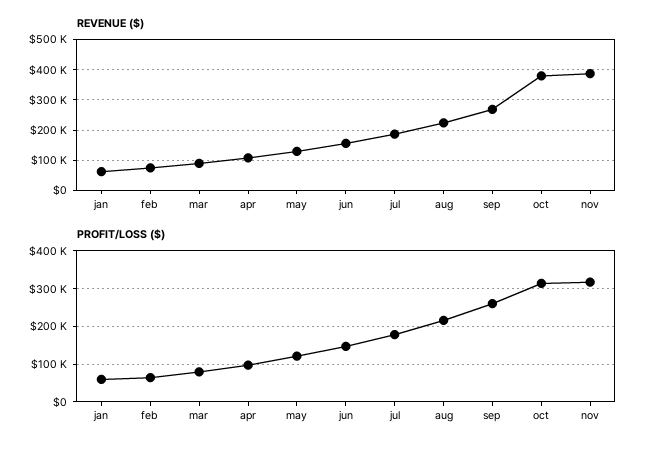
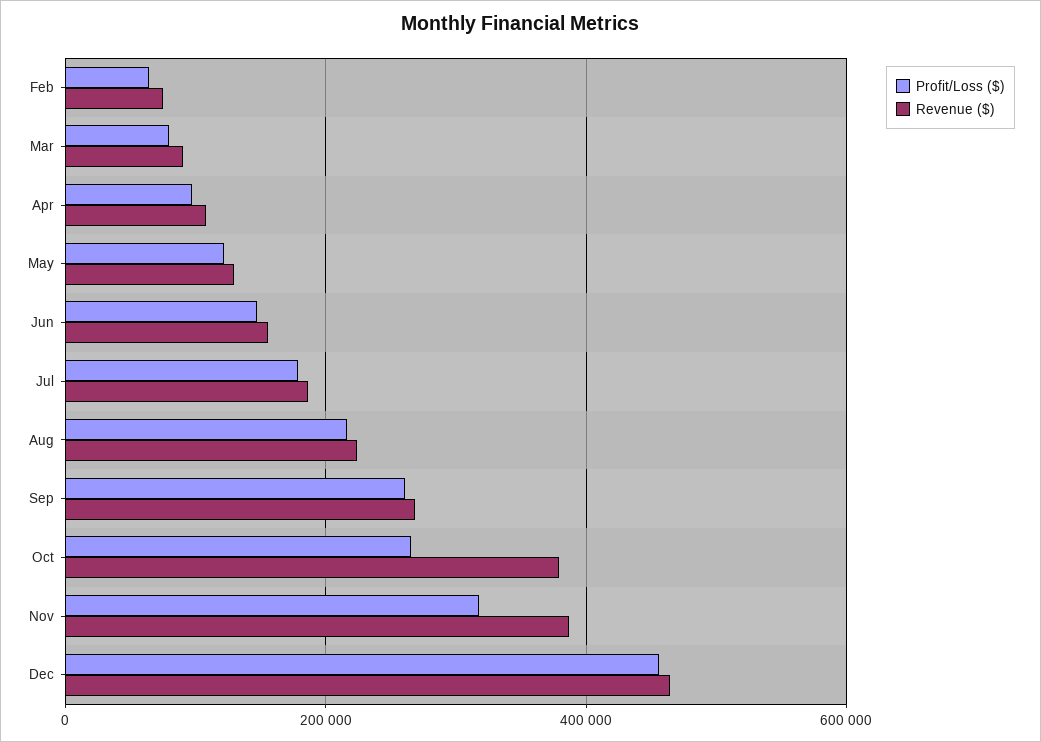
REVENUE ($), jan: 60000 -> none
PROFIT/LOSS ($), jan: 60000 -> none
PROFIT/LOSS ($), oct: 320000 -> 260000
PROFIT/LOSS ($), Dec: none -> 460000
REVENUE ($), Dec: none -> 460000

